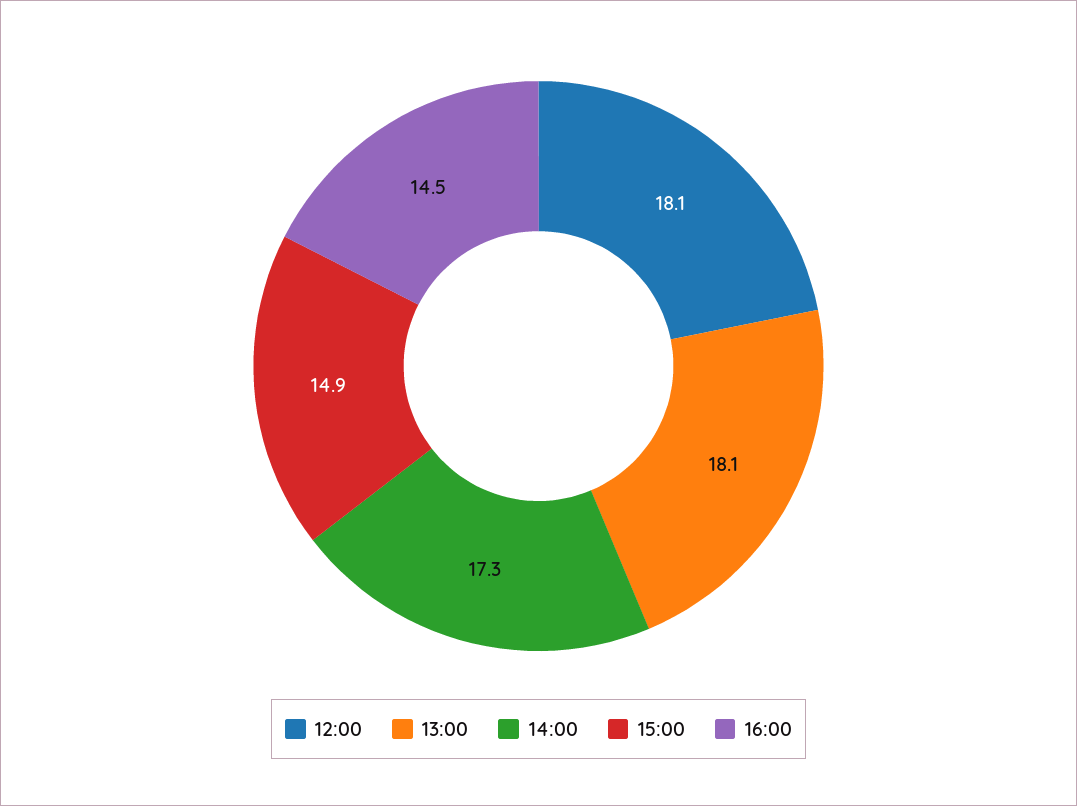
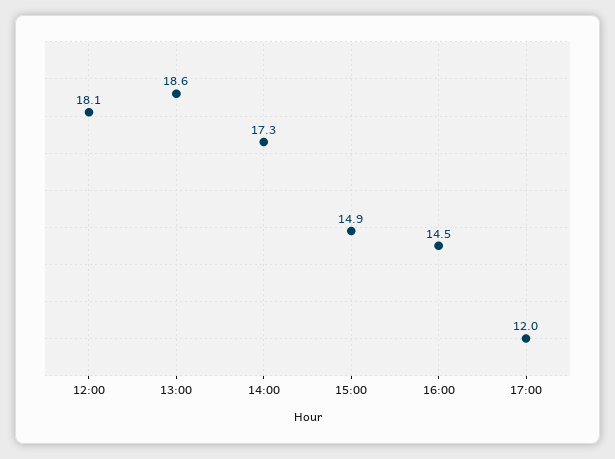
13:00: 18.1 -> 18.6
17:00: none -> 12

